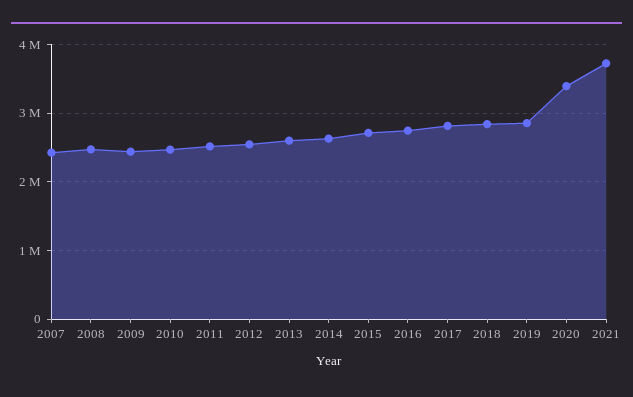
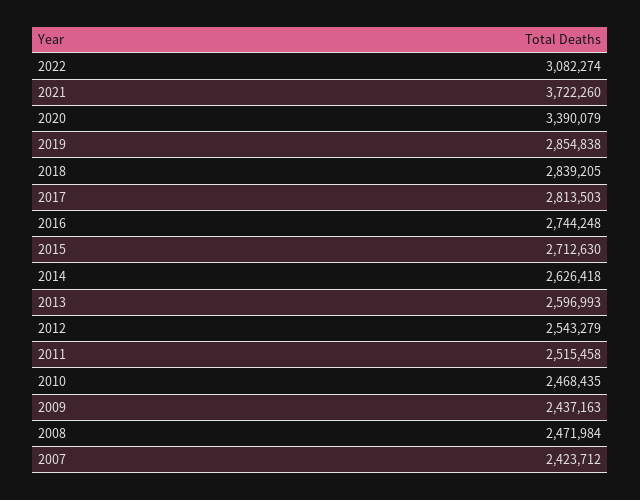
2022: none -> 3082274

